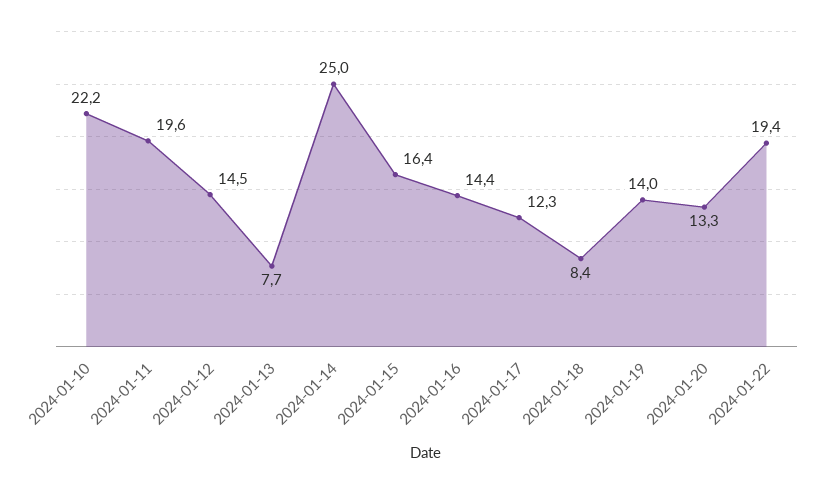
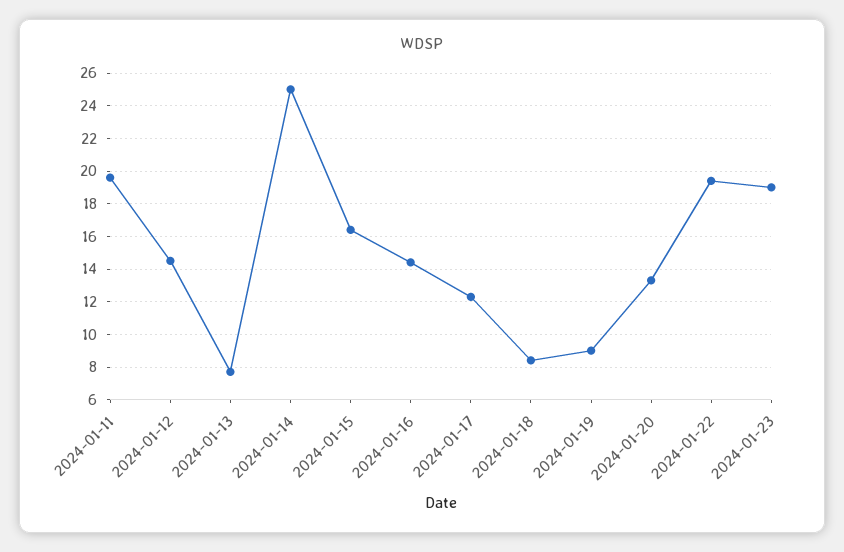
2024-01-10: 22.2 -> none
2024-01-19: 14 -> 9
2024-01-23: none -> 19

